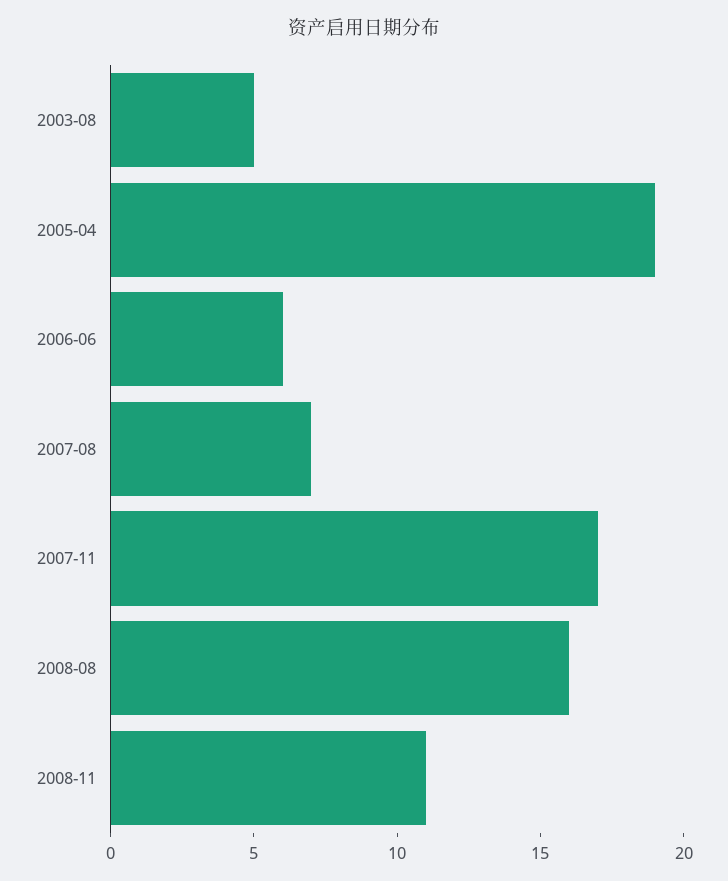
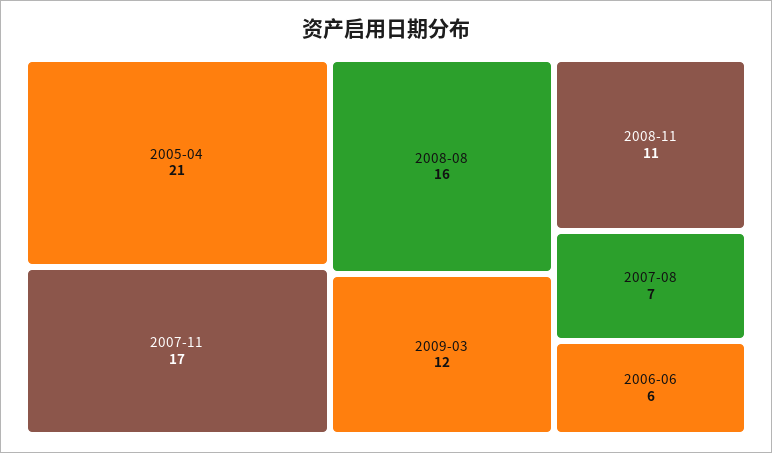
2003-08: 5 -> none
2005-04: 19 -> 21
2009-03: none -> 12

